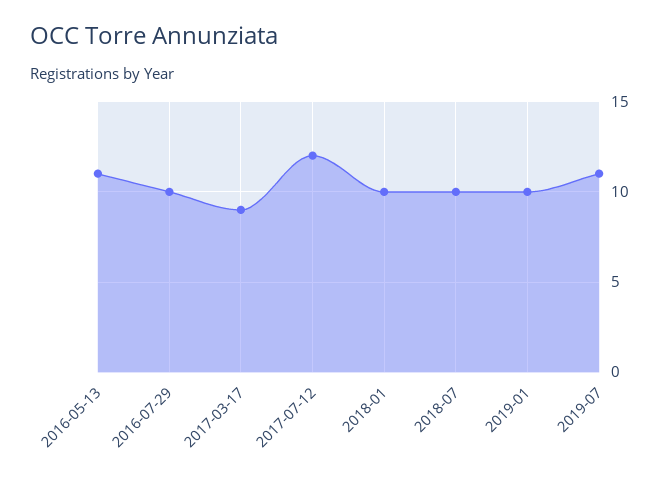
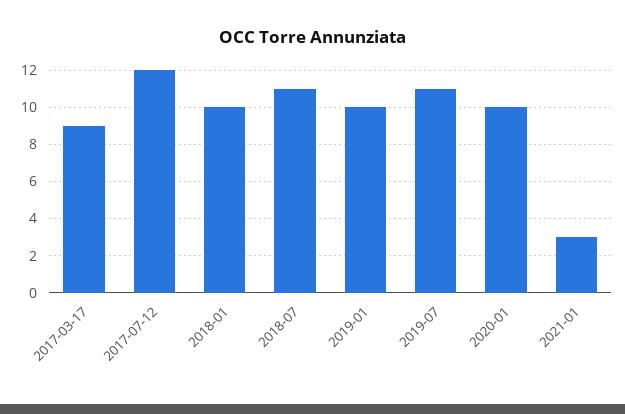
2016-05-13: 11 -> none
2016-07-29: 10 -> none
2018-07: 10 -> 11
2020-01: none -> 10
2021-01: none -> 3

